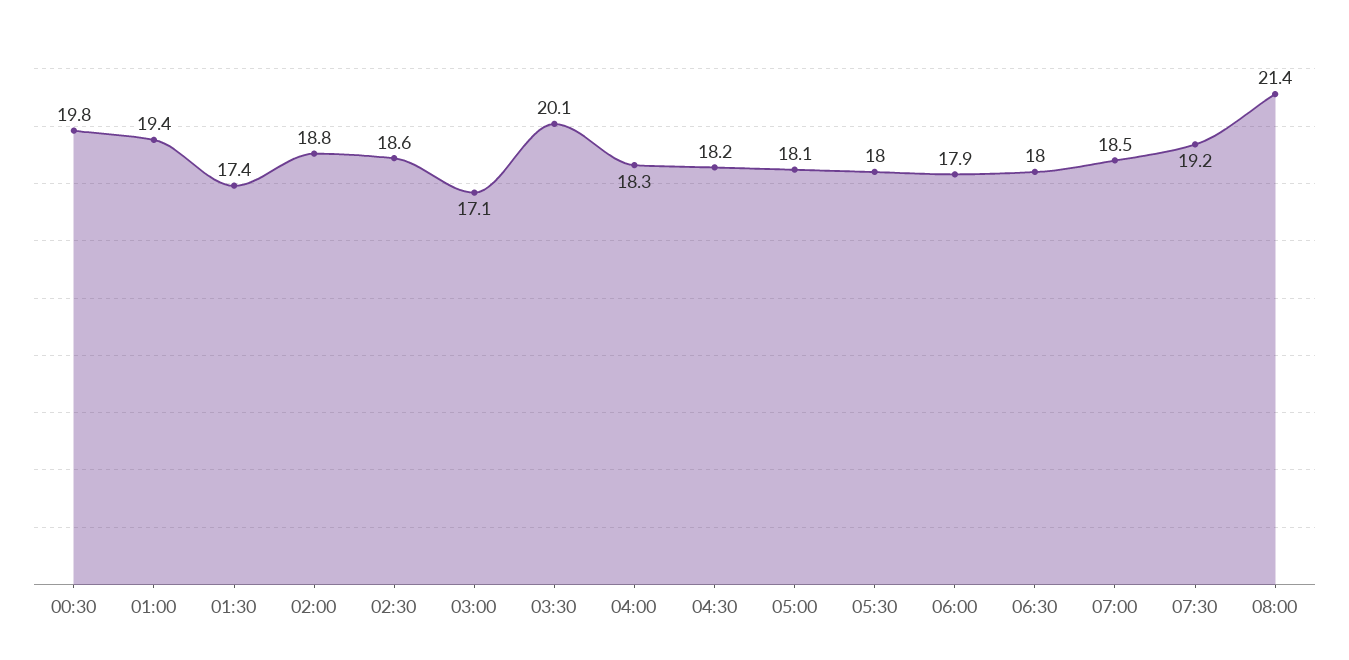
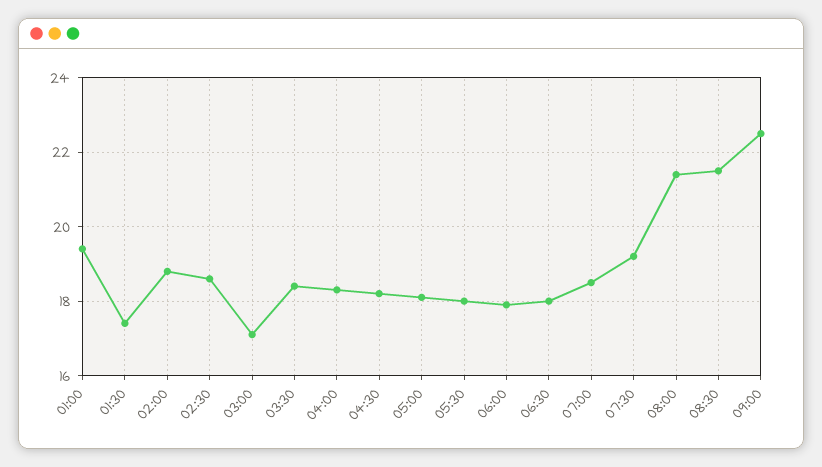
00:30: 19.8 -> none
03:30: 20.1 -> 18.5
08:30: none -> 21.5
09:00: none -> 22.5

